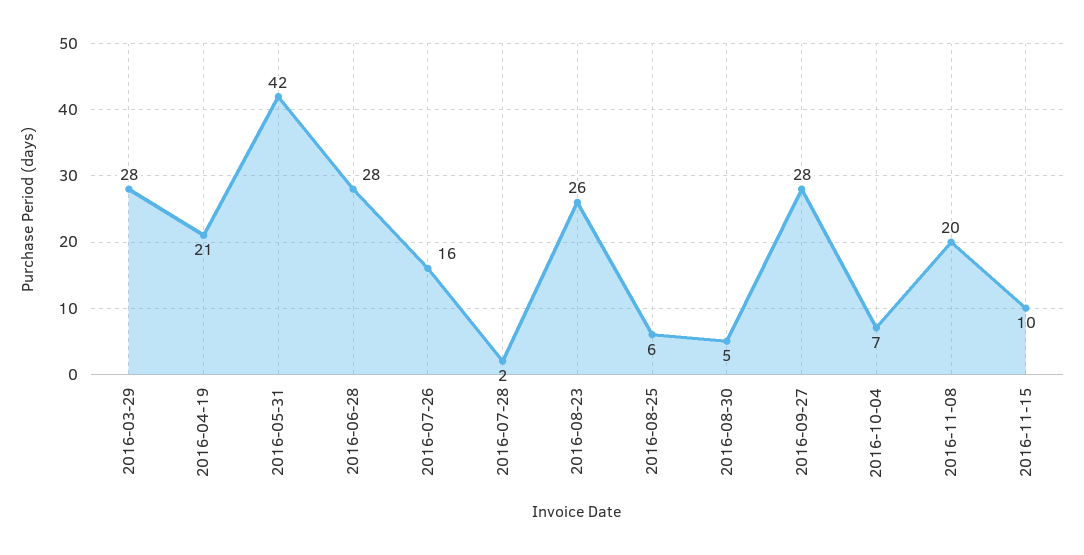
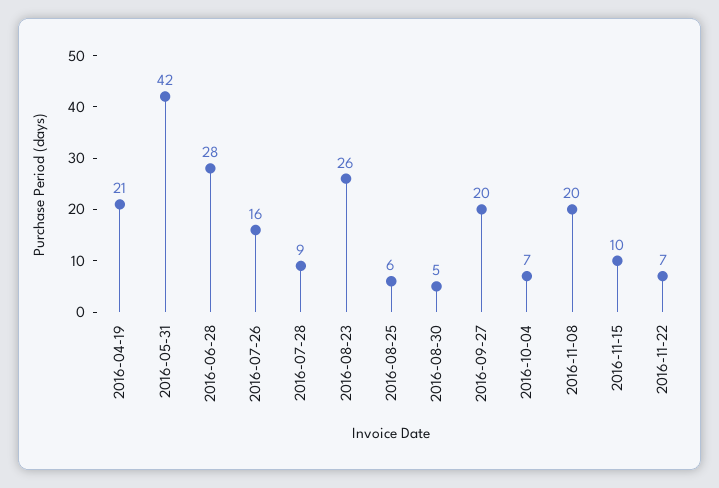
2016-03-29: 28 -> none
2016-07-28: 2 -> 9
2016-09-27: 28 -> 20
2016-11-22: none -> 7

